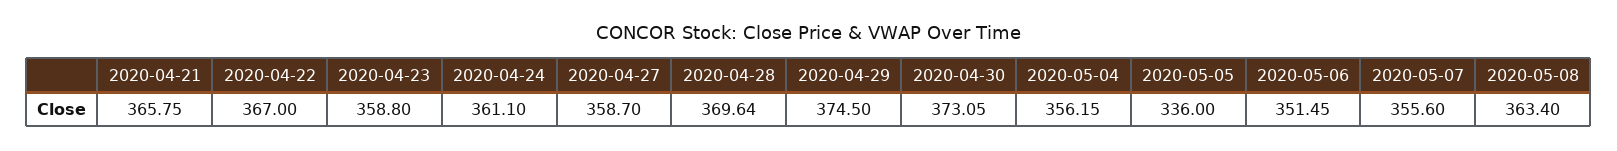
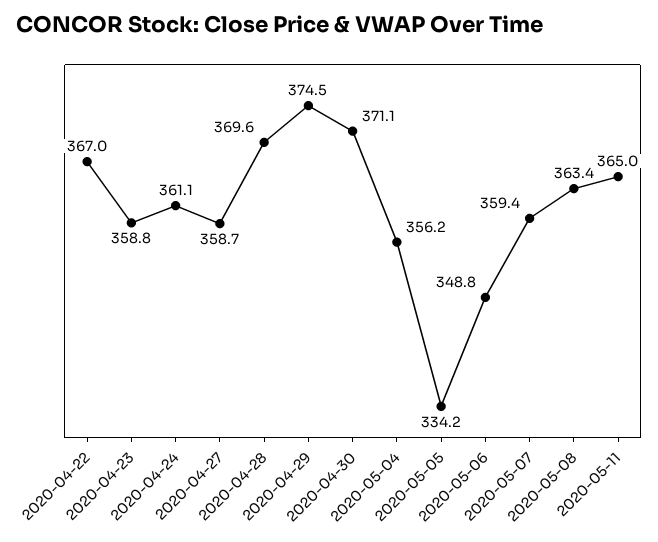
2020-04-21: 365.75 -> none
2020-04-30: 373.05 -> 371.1
2020-05-05: 336 -> 334.2
2020-05-06: 351.45 -> 348.8
2020-05-07: 355.6 -> 359.4
2020-05-11: none -> 365

